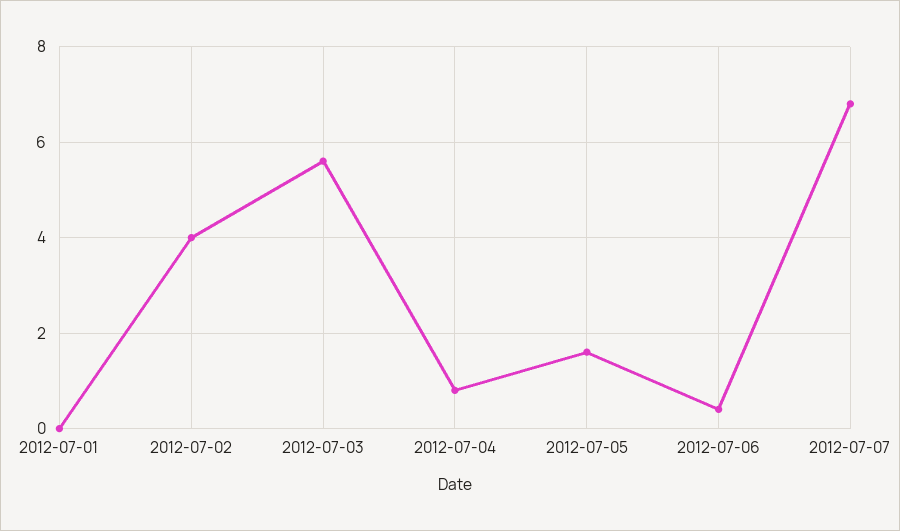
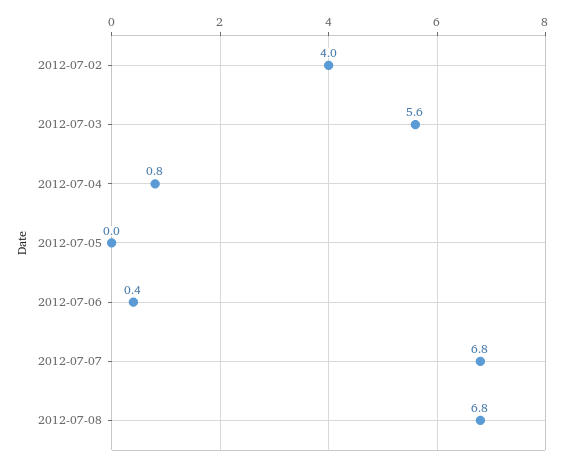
2012-07-01: 0 -> none
2012-07-05: 1.5 -> 0
2012-07-08: none -> 6.8

